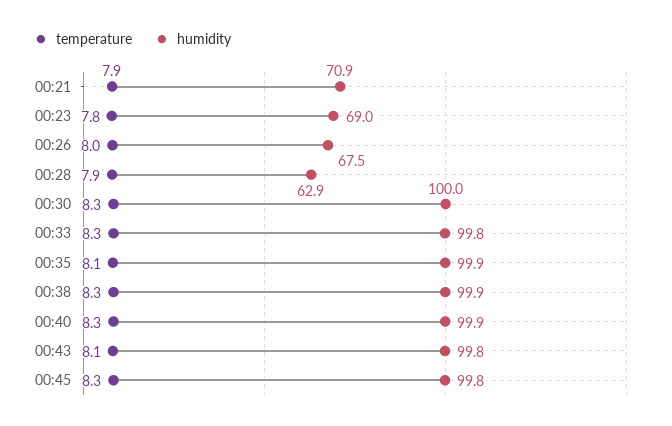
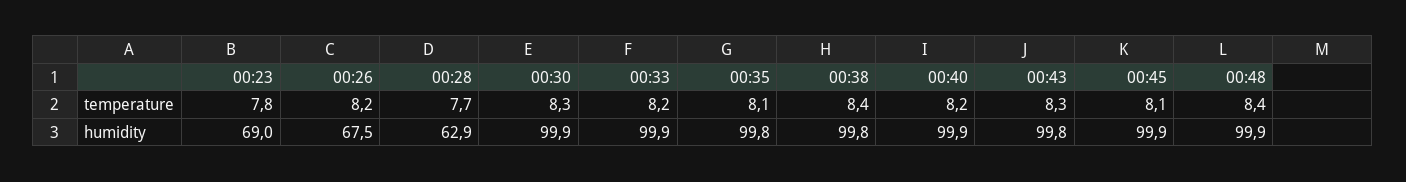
temperature, 00:21: 7.9 -> none
humidity, 00:21: 70.9 -> none
temperature, 00:26: 8 -> 8.2
temperature, 00:28: 7.9 -> 7.7
humidity, 00:30: 100 -> 99.9
temperature, 00:33: 8.3 -> 8.2
humidity, 00:33: 99.8 -> 99.9
humidity, 00:35: 99.9 -> 99.8
temperature, 00:38: 8.3 -> 8.4
humidity, 00:38: 99.9 -> 99.8
temperature, 00:40: 8.3 -> 8.2
temperature, 00:43: 8.1 -> 8.3
temperature, 00:45: 8.3 -> 8.1
humidity, 00:45: 99.8 -> 99.9
temperature, 00:48: none -> 8.4
humidity, 00:48: none -> 99.9

